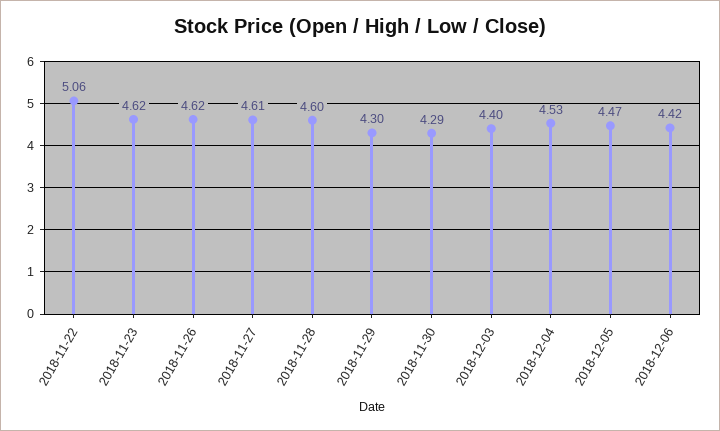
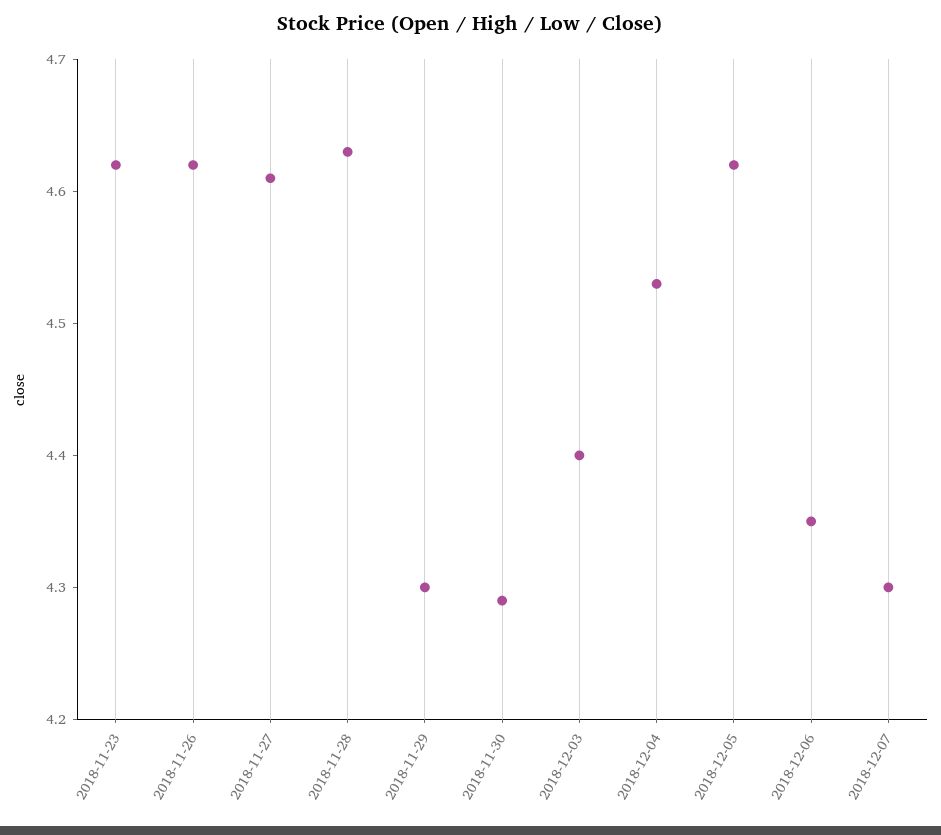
2018-11-22: 5.06 -> none
2018-11-28: 4.6 -> 4.63
2018-12-05: 4.47 -> 4.62
2018-12-06: 4.42 -> 4.35
2018-12-07: none -> 4.3

